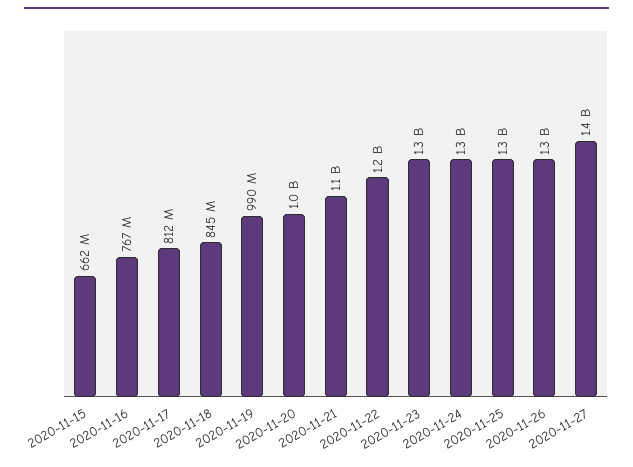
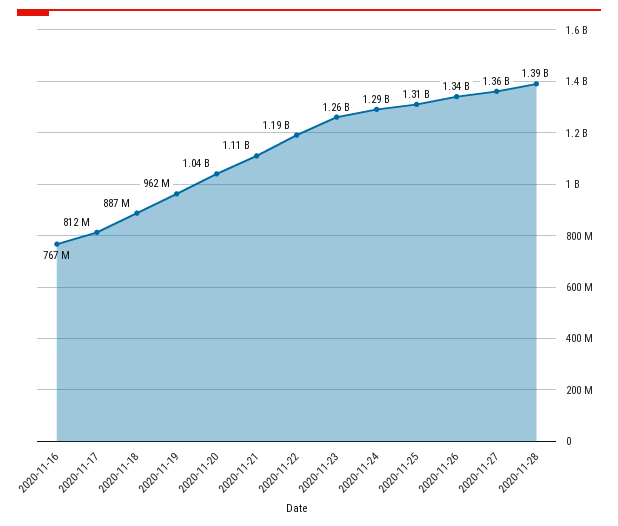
2020-11-15: 662000000 -> none
2020-11-18: 845000000 -> 887000000
2020-11-19: 990000000 -> 962000000
2020-11-28: none -> 1390000000

